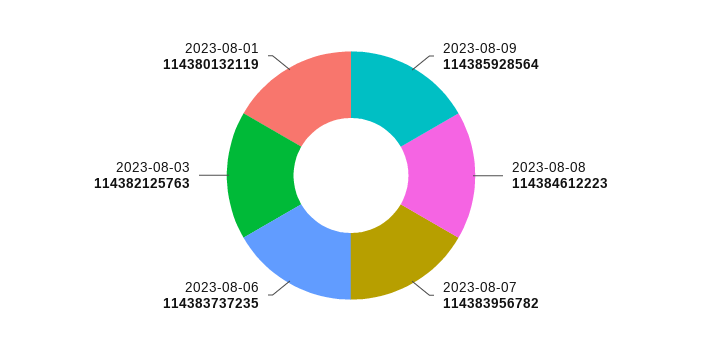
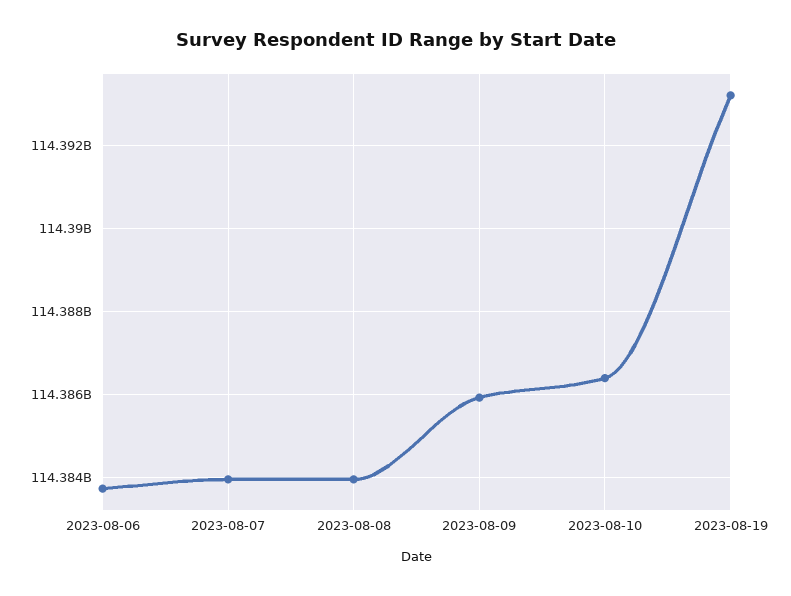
2023-08-08: 114384612223 -> 114384000000
2023-08-03: 114382125763 -> none
2023-08-01: 114380132119 -> none
2023-08-10: none -> 114386400000
2023-08-19: none -> 114393200000

